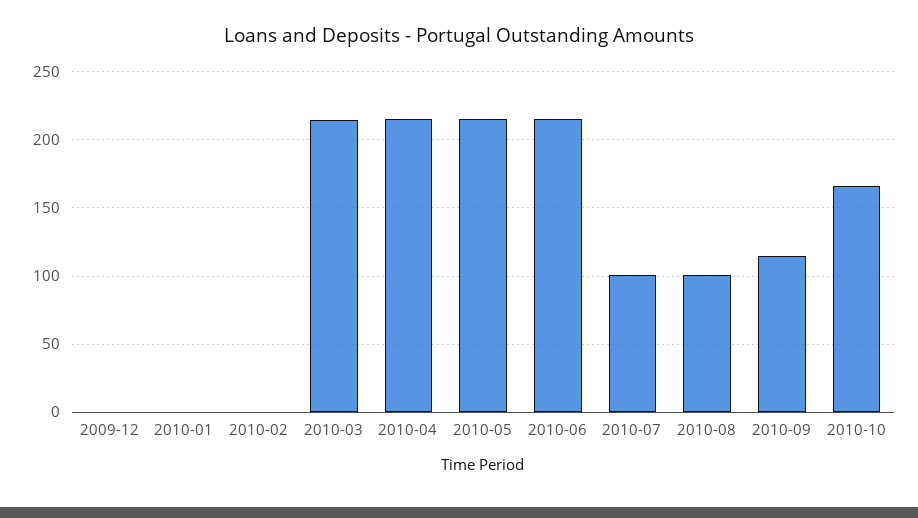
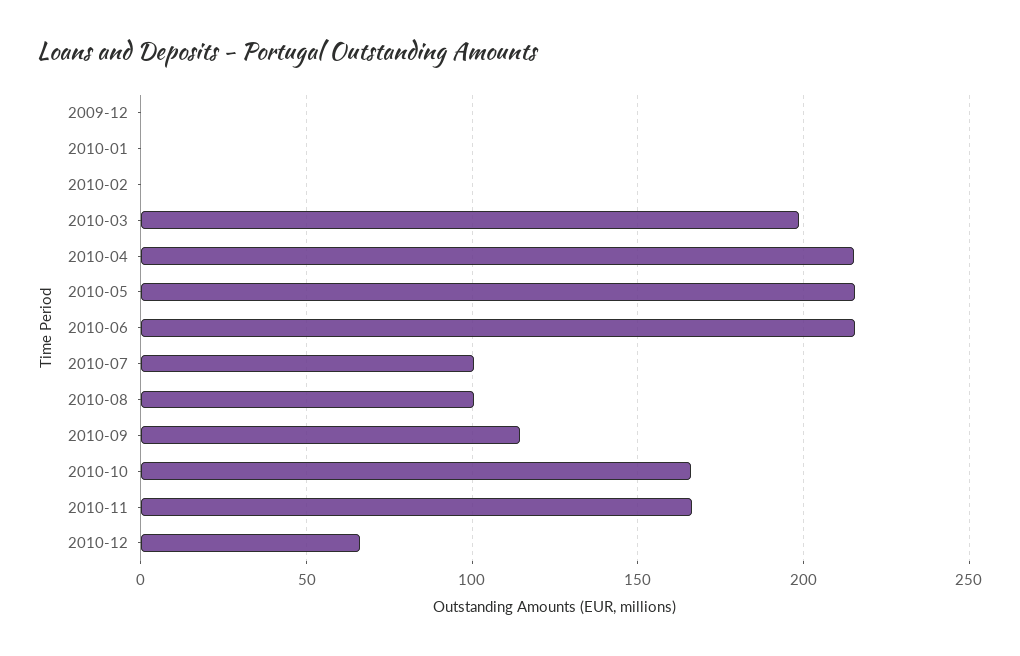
2010-03: 215 -> 200
2010-11: none -> 165
2010-12: none -> 65

